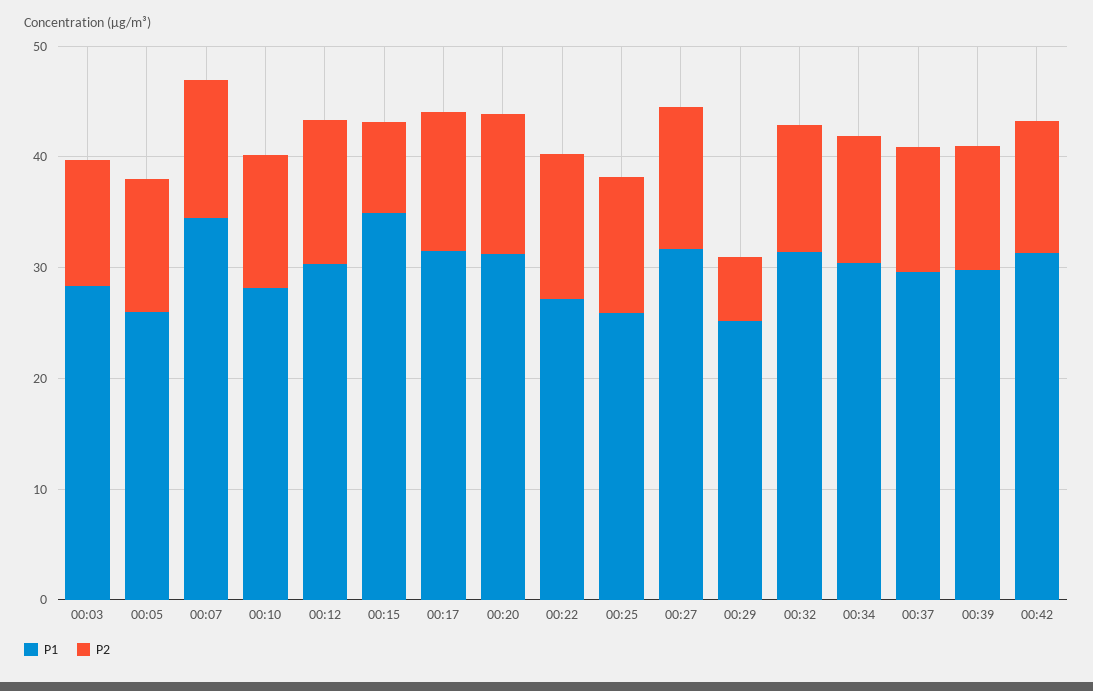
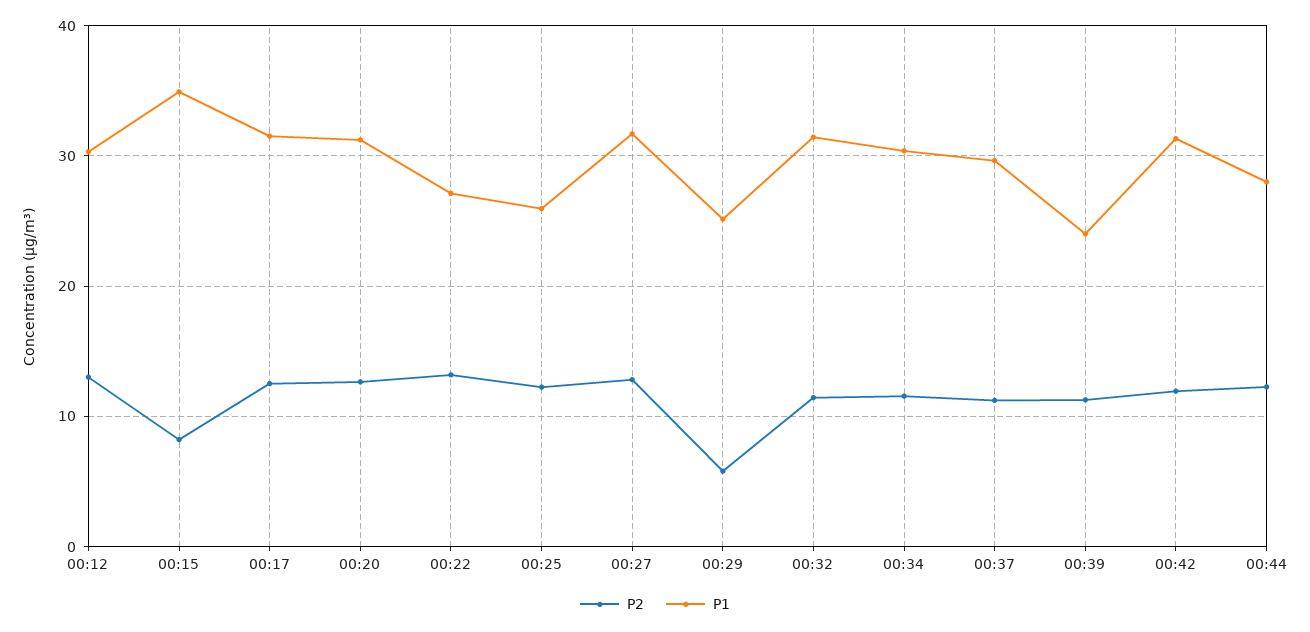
P1, 00:03: 28 -> none
P2, 00:03: 12 -> none
P1, 00:05: 26 -> none
P2, 00:05: 12 -> none
P1, 00:07: 34 -> none
P2, 00:07: 12 -> none
P1, 00:10: 28 -> none
P2, 00:10: 12 -> none
P1, 00:39: 30 -> 24
P2, 00:44: none -> 12
P1, 00:44: none -> 28

